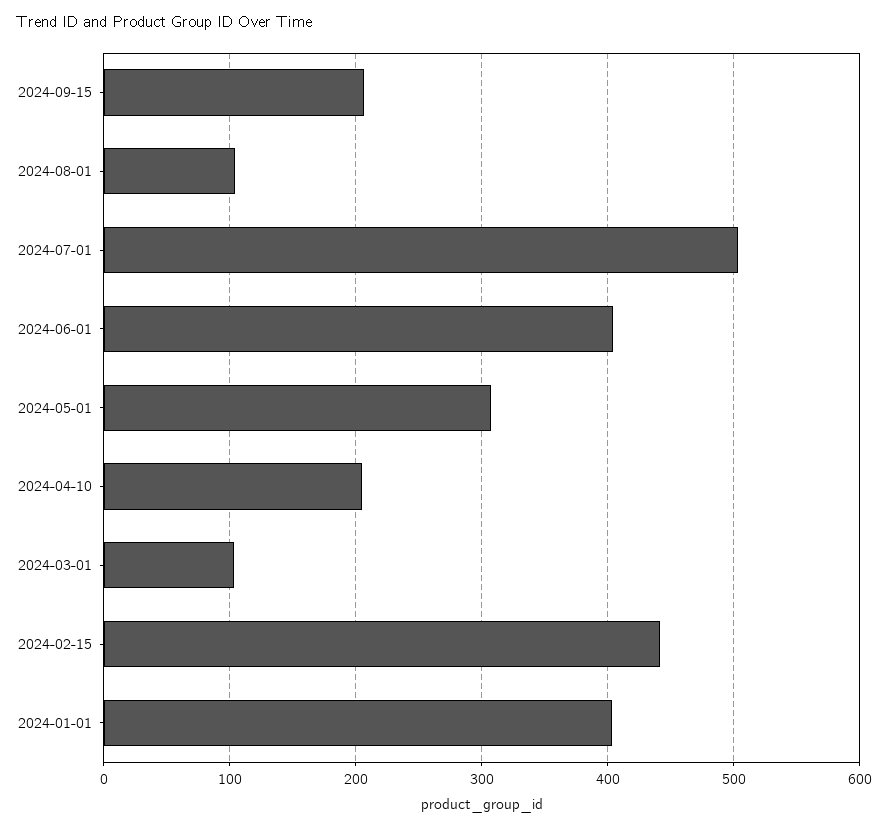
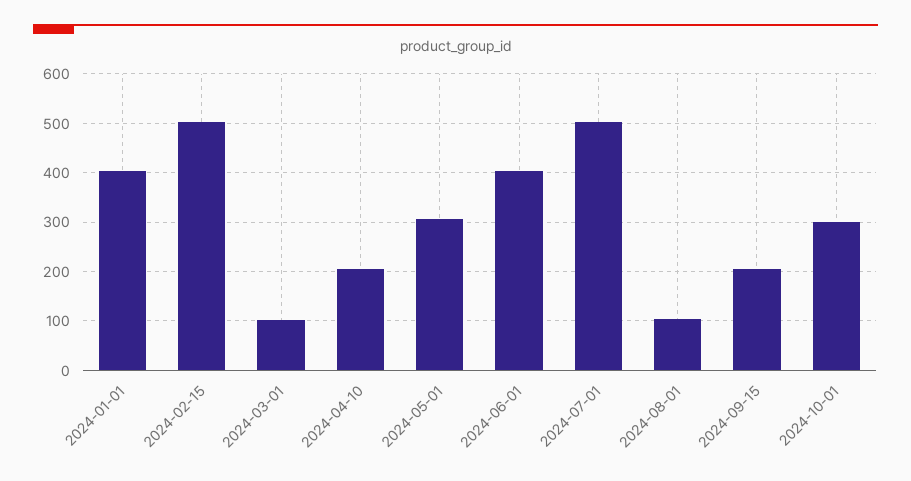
2024-02-15: 440 -> 500
2024-10-01: none -> 300

